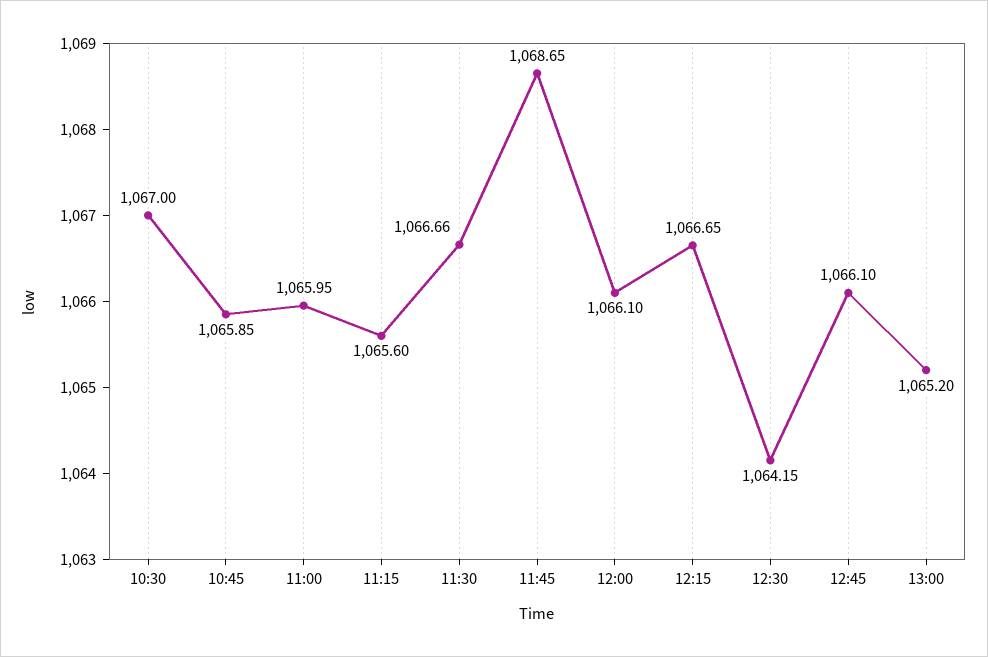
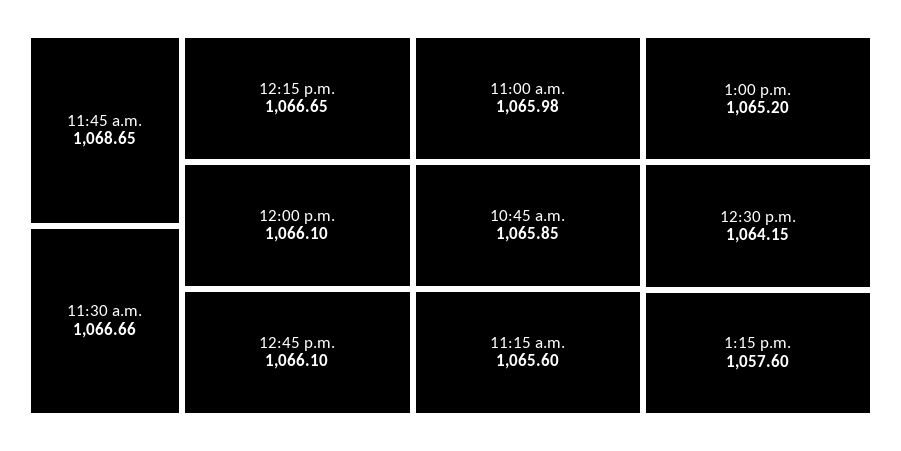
10:30: 1067 -> none
11:00: 1065.95 -> 1065.98
1:15 p.m.: none -> 1057.6

